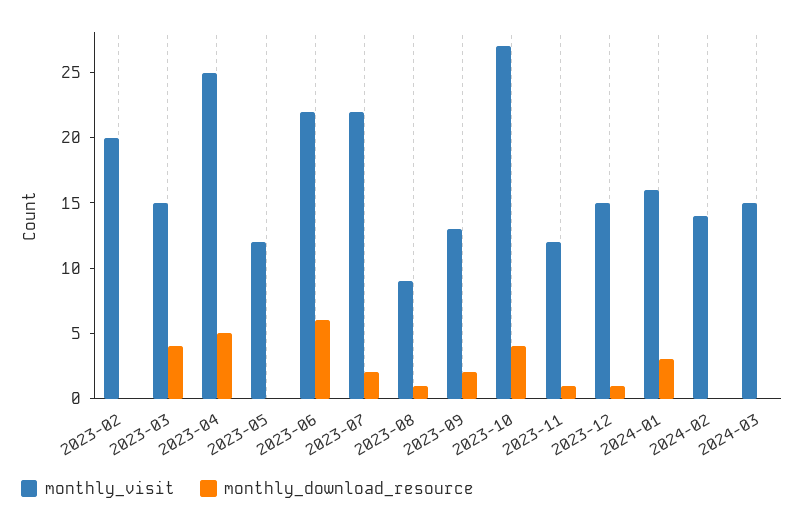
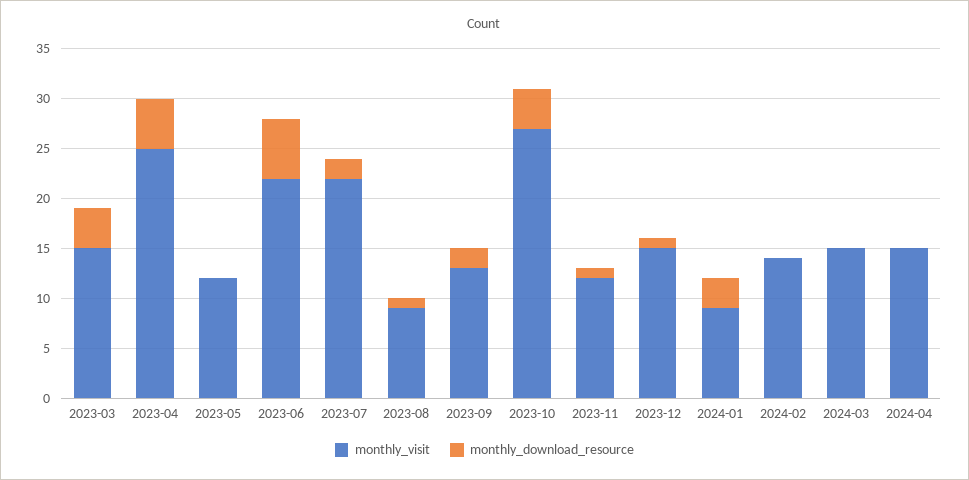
monthly_visit, 2023-02: 20 -> none
monthly_download_resource, 2023-02: 0 -> none
monthly_visit, 2024-01: 16 -> 9
monthly_visit, 2024-04: none -> 15
monthly_download_resource, 2024-04: none -> 0

